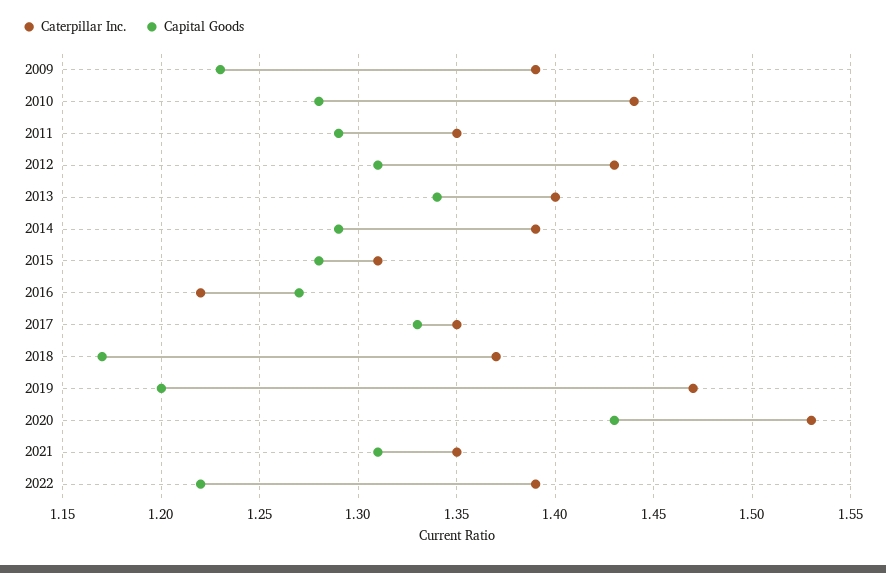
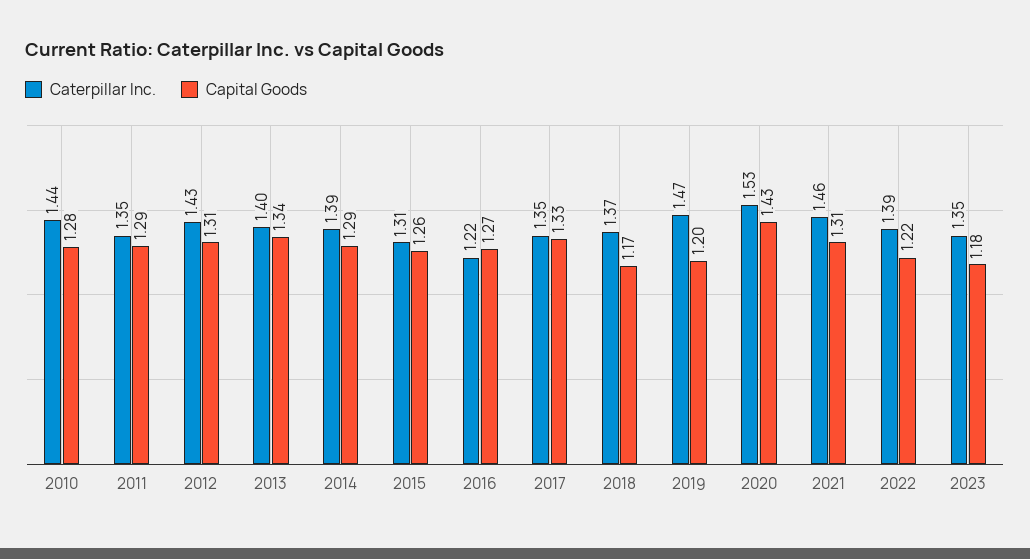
Caterpillar Inc., 2009: 1.39 -> none
Capital Goods, 2009: 1.23 -> none
Capital Goods, 2015: 1.28 -> 1.26
Caterpillar Inc., 2021: 1.35 -> 1.46
Caterpillar Inc., 2023: none -> 1.35
Capital Goods, 2023: none -> 1.18

